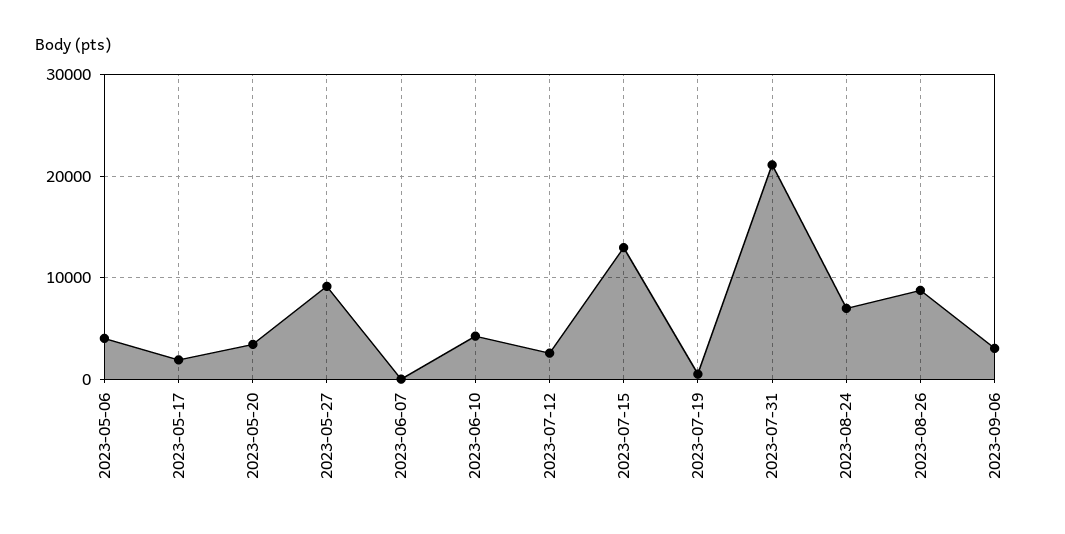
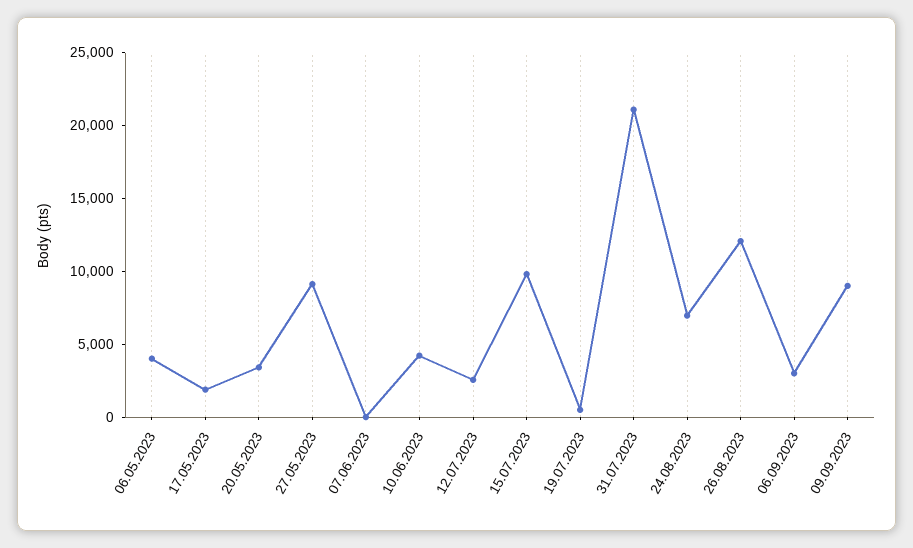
2023-07-15: 13000 -> 10000
2023-08-26: 9000 -> 12000
09.09.2023: none -> 9000

